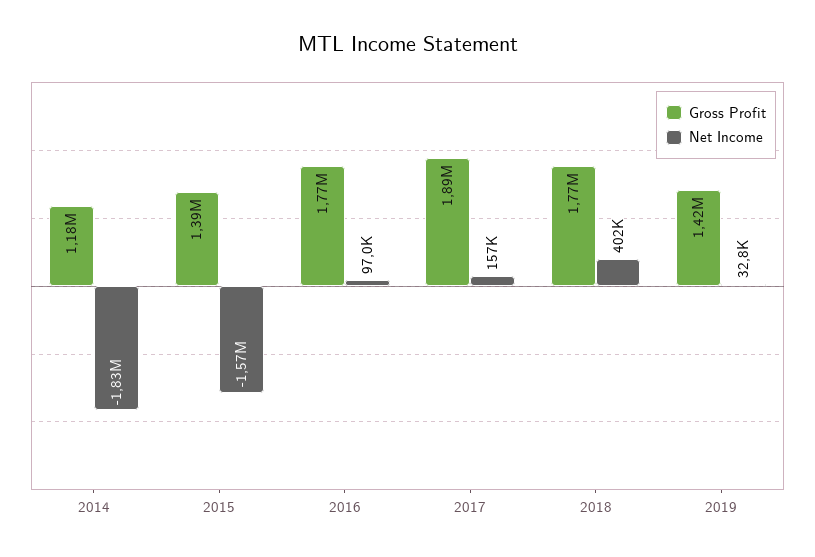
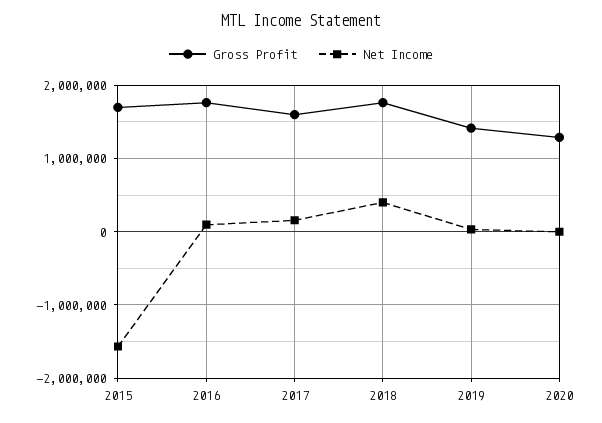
Gross Profit, 2014: 1180000 -> none
Net Income, 2014: -1830000 -> none
Gross Profit, 2015: 1390000 -> 1700000
Gross Profit, 2017: 1890000 -> 1600000
Gross Profit, 2020: none -> 1300000
Net Income, 2020: none -> 0

